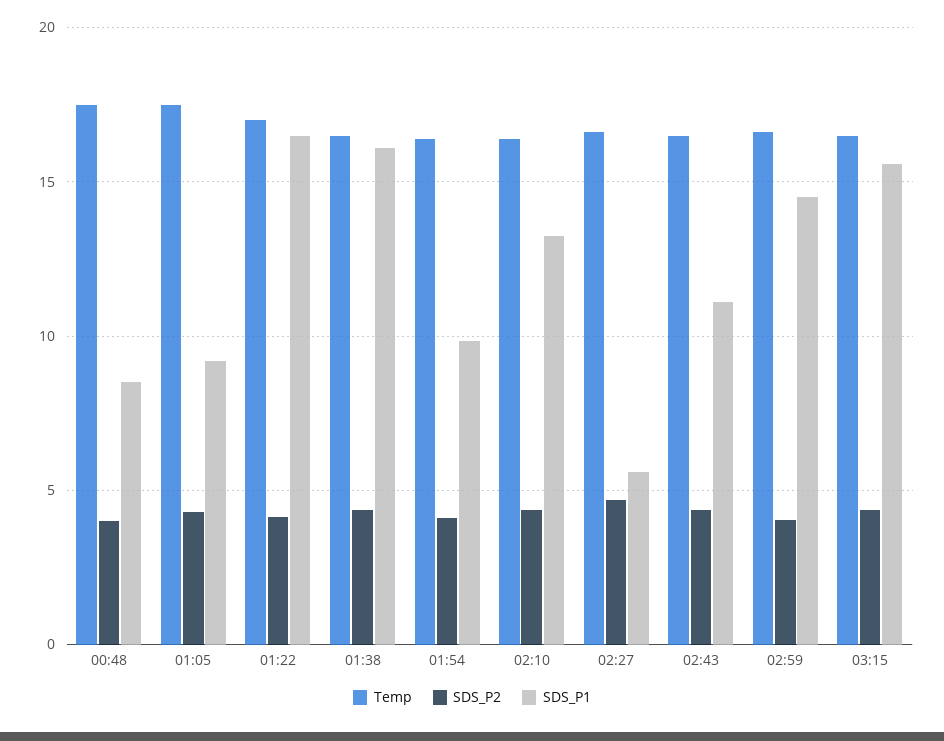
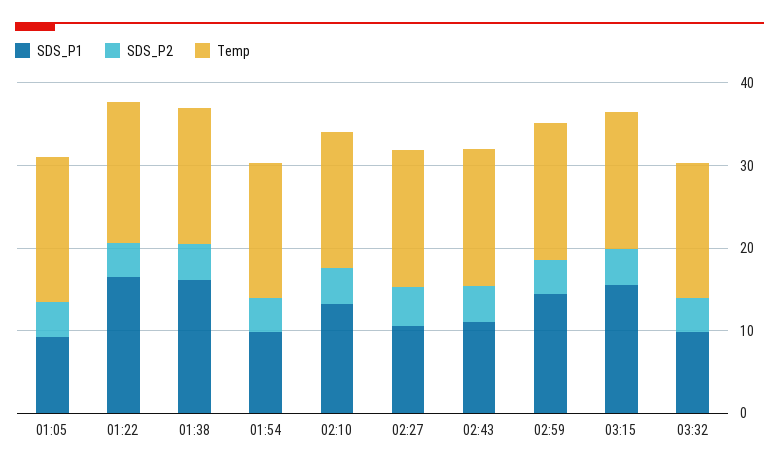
Temp, 00:48: 17.5 -> none
SDS_P2, 00:48: 4 -> none
SDS_P1, 00:48: 8.5 -> none
SDS_P1, 02:27: 5.5 -> 10
SDS_P1, 03:32: none -> 10
SDS_P2, 03:32: none -> 4
Temp, 03:32: none -> 16

